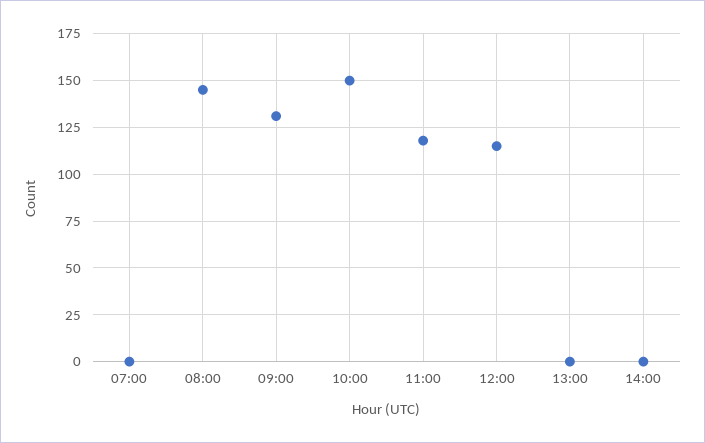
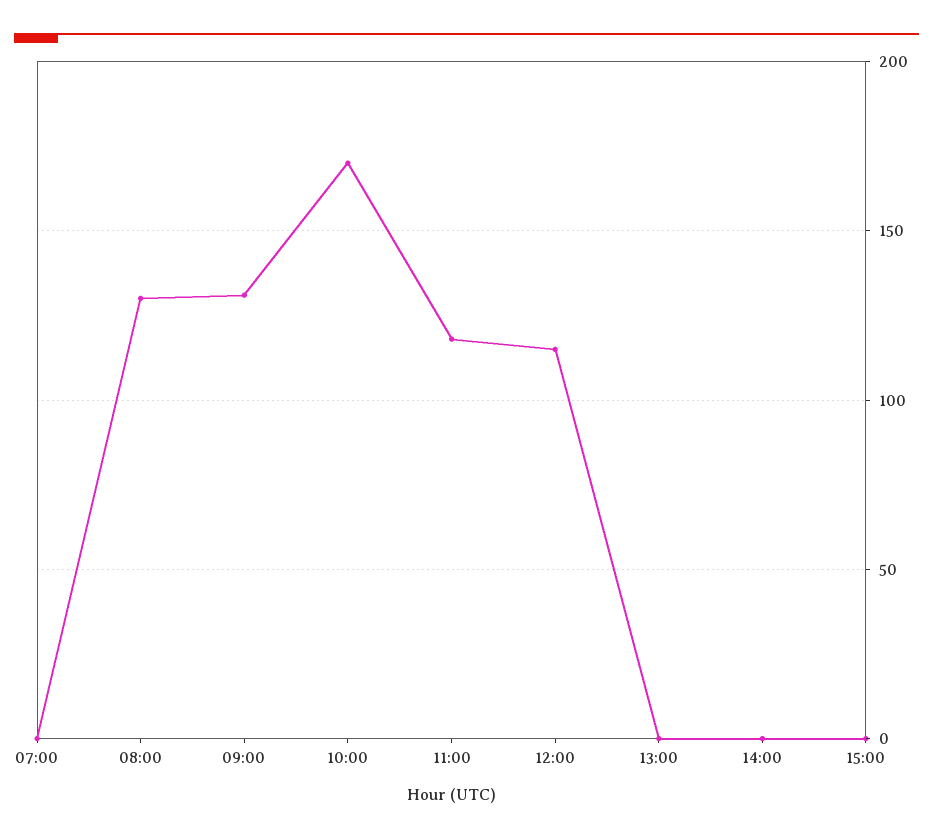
08:00: 145 -> 130
10:00: 150 -> 170
15:00: none -> 0

